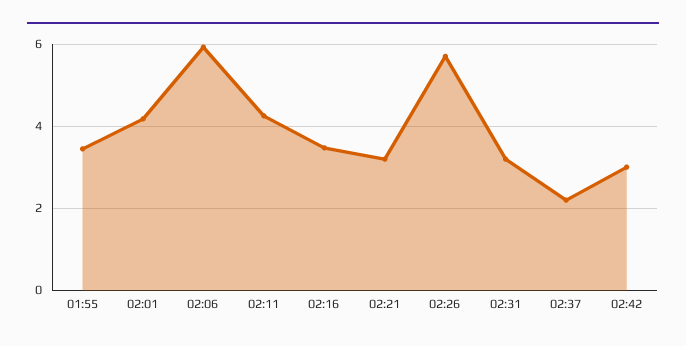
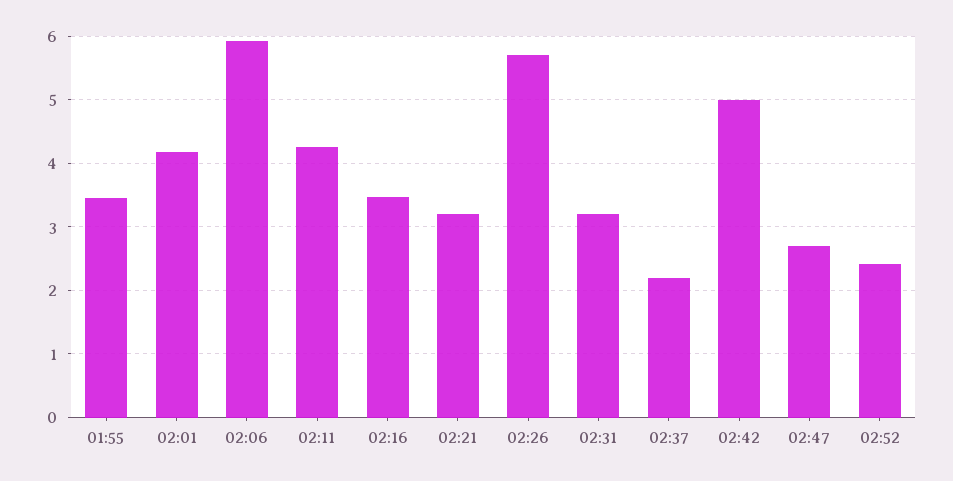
02:42: 3 -> 5
02:47: none -> 2.7
02:52: none -> 2.4

